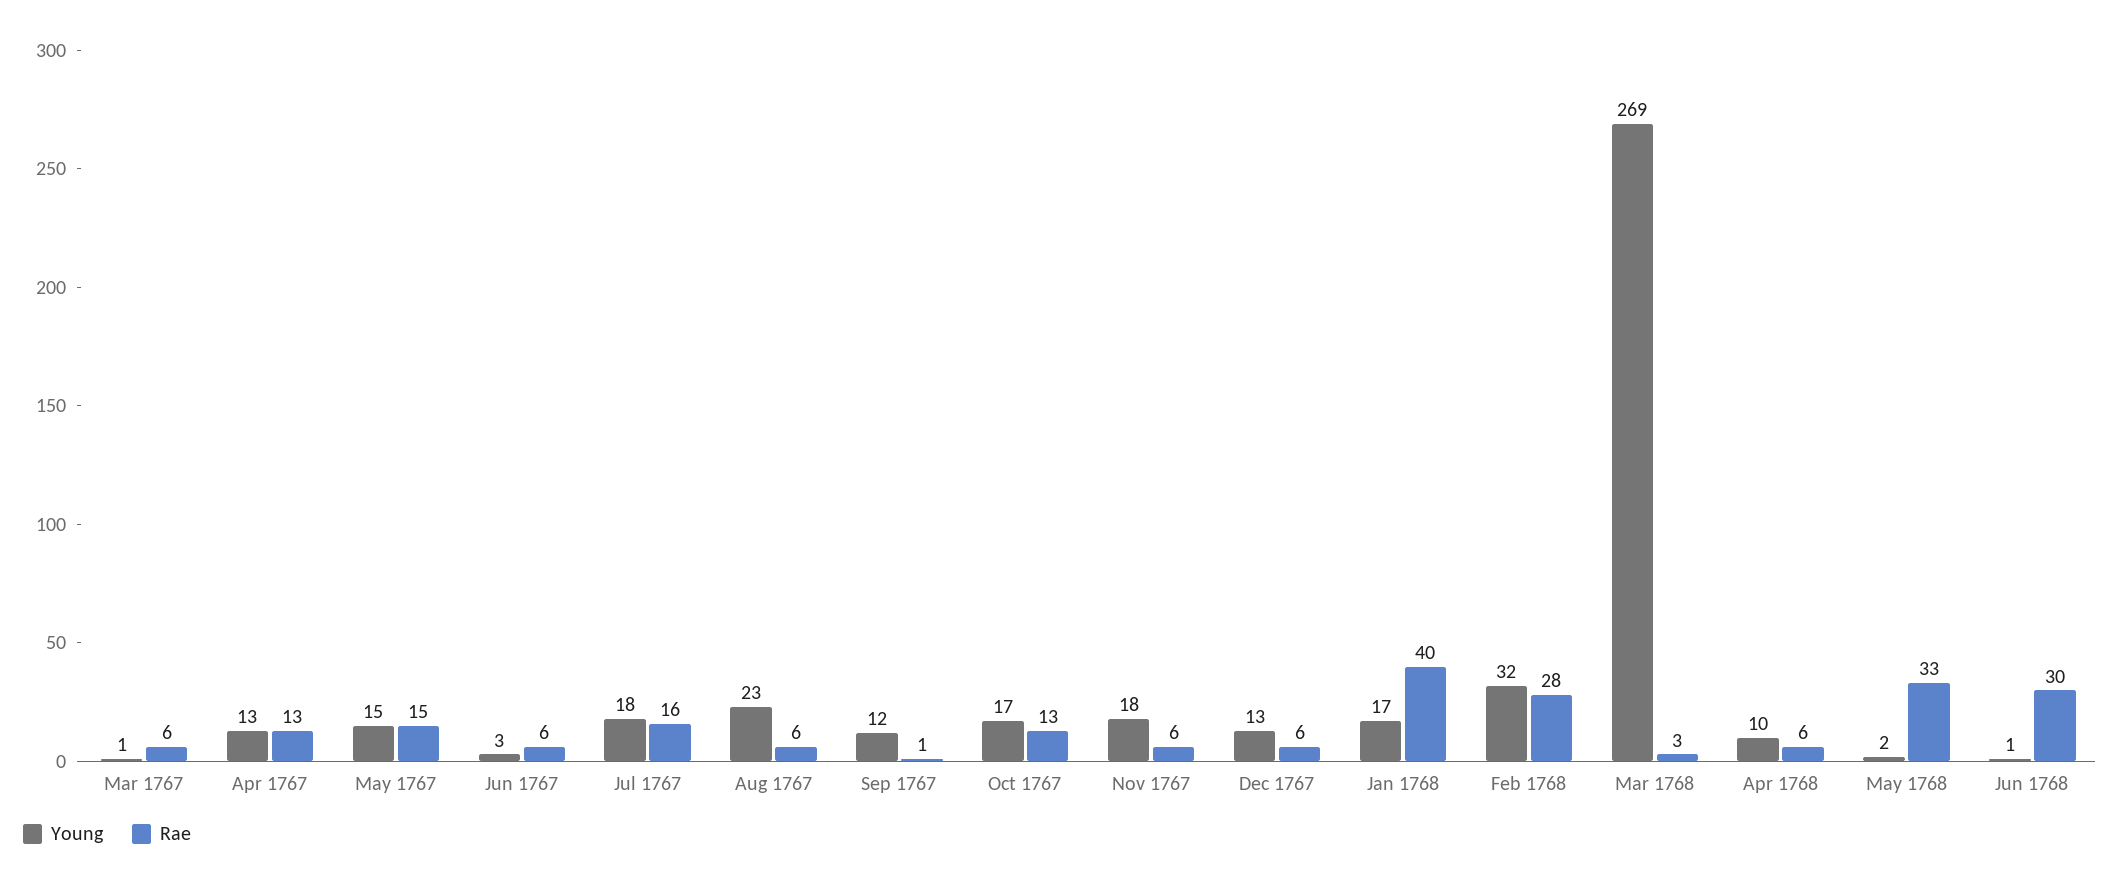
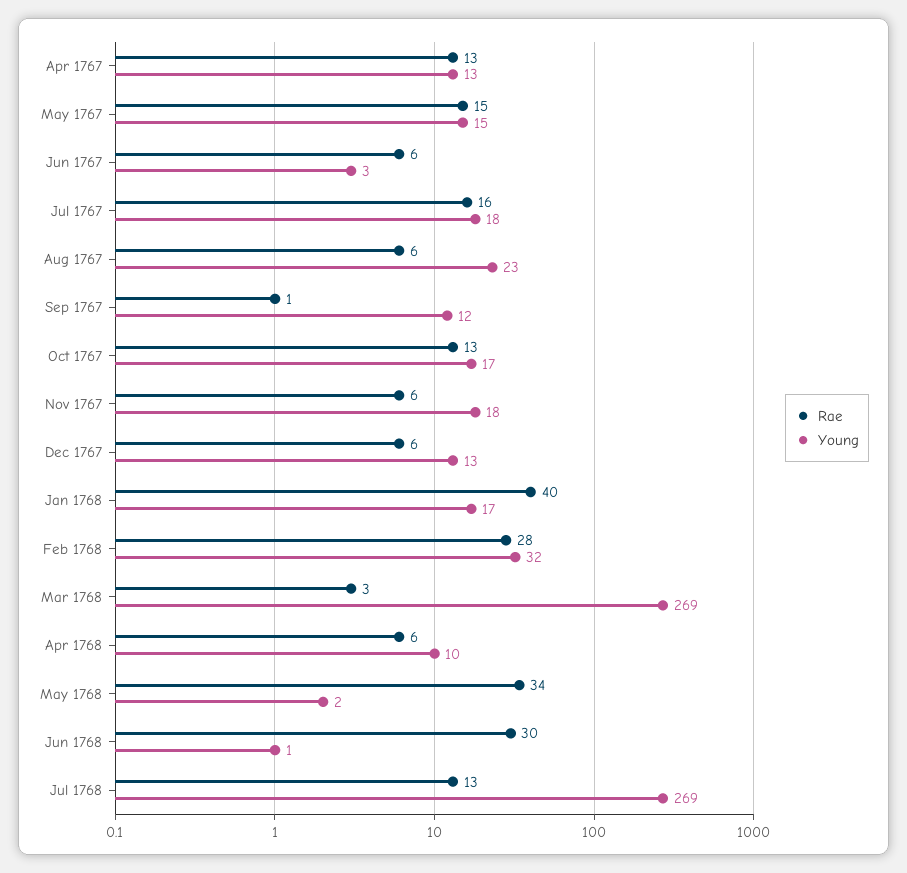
Young, Mar 1767: 1 -> none
Rae, Mar 1767: 6 -> none
Rae, May 1768: 33 -> 34
Rae, Jul 1768: none -> 13
Young, Jul 1768: none -> 269

